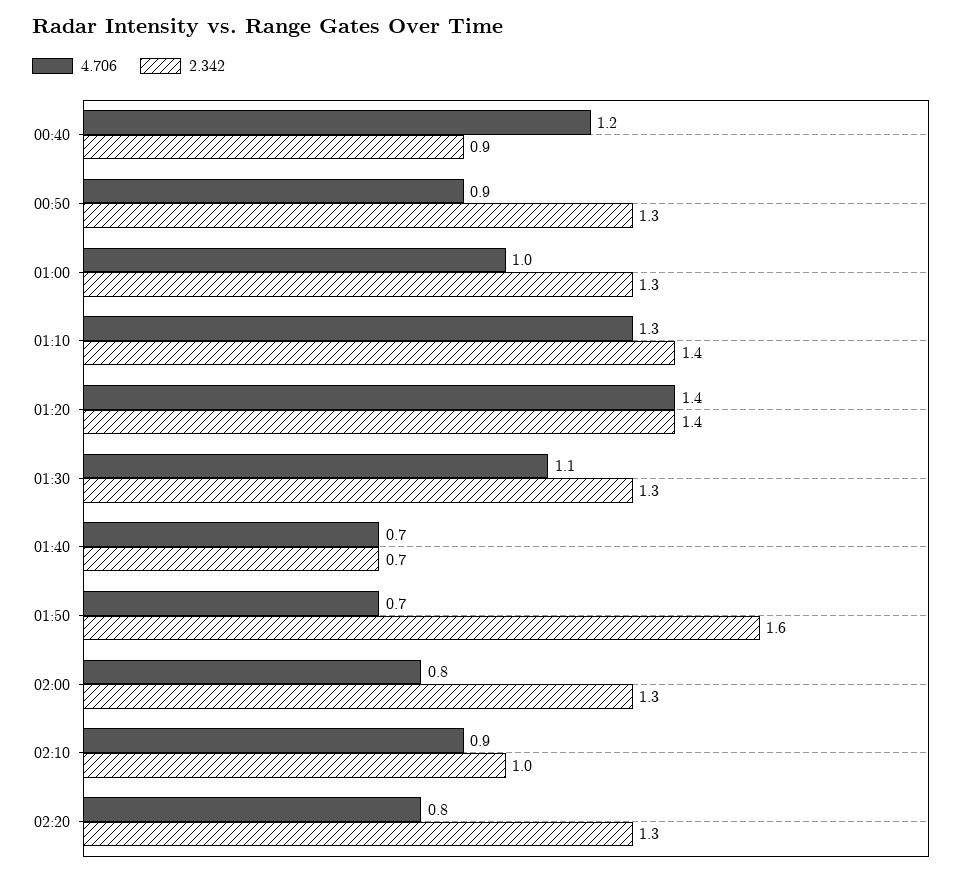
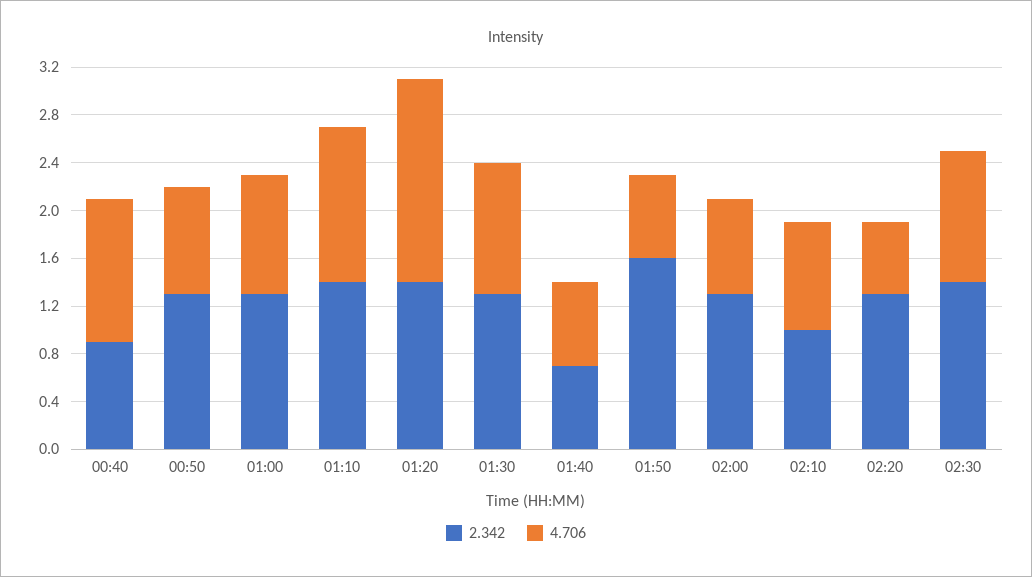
4.706, 01:20: 1.4 -> 1.7
4.706, 02:20: 0.8 -> 0.6
2.342, 02:30: none -> 1.4
4.706, 02:30: none -> 1.1

